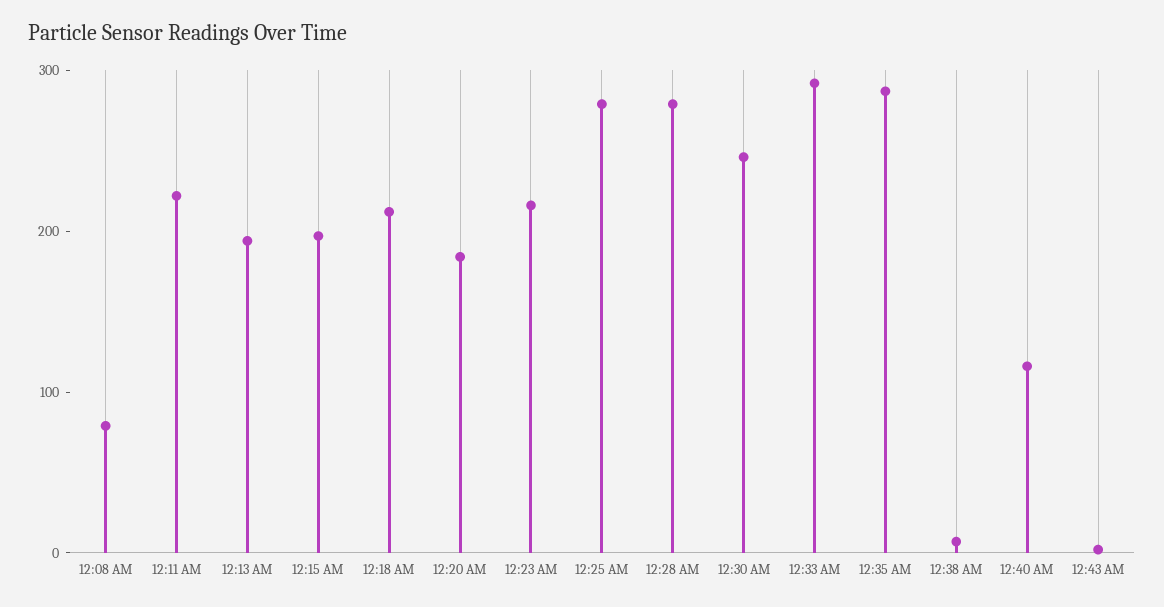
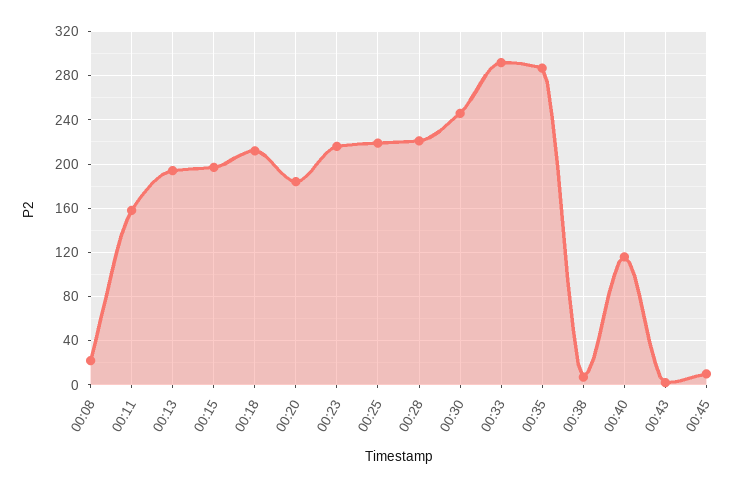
12:08 AM: 80 -> 20
12:11 AM: 220 -> 160
12:25 AM: 280 -> 220
12:28 AM: 280 -> 220
00:45: none -> 10

